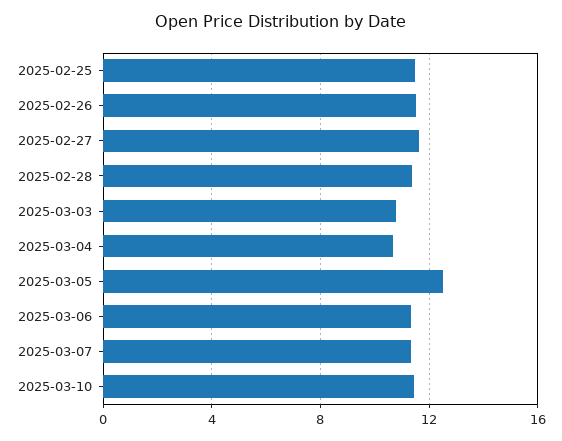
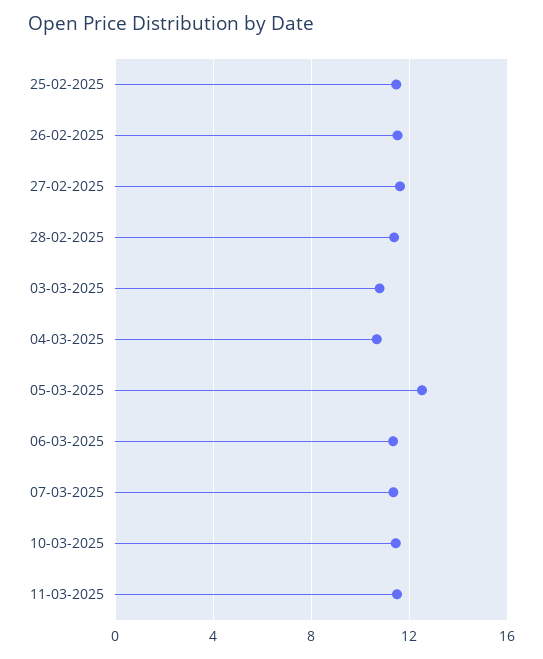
11-03-2025: none -> 11.5

